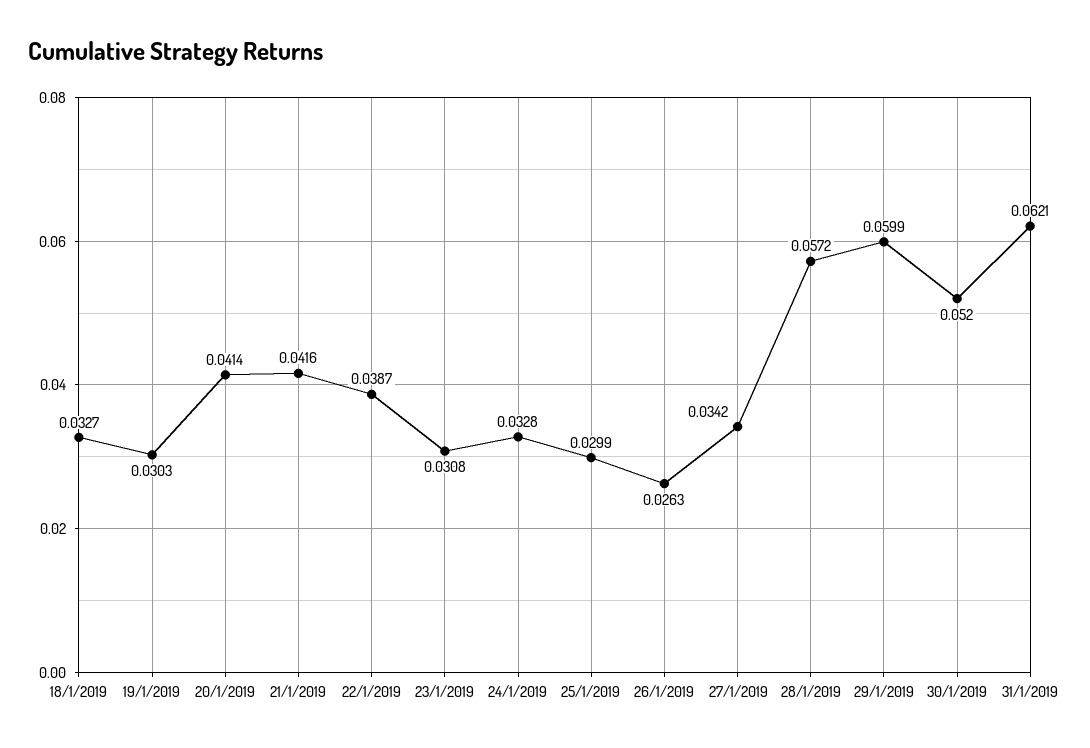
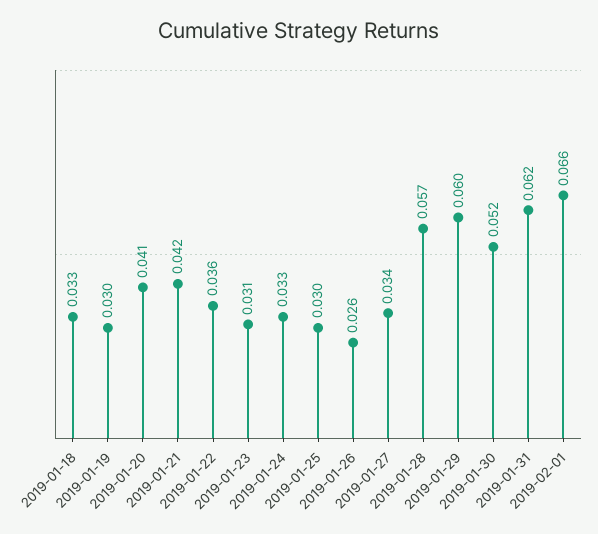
22/1/2019: 0.0387 -> 0.036
2019-02-01: none -> 0.066

